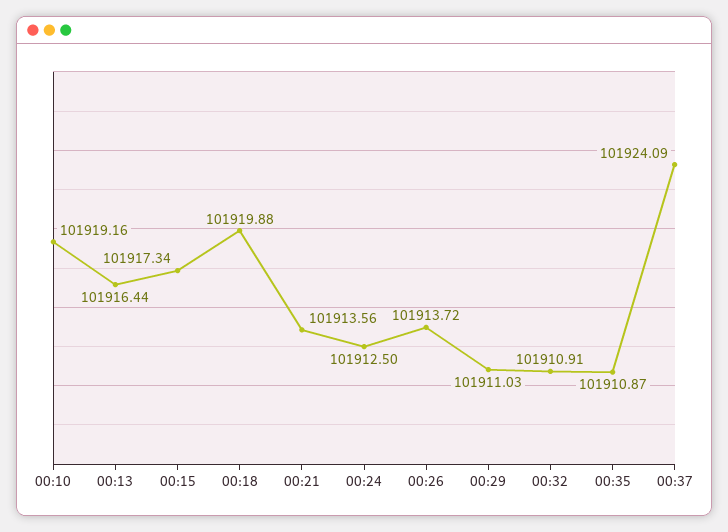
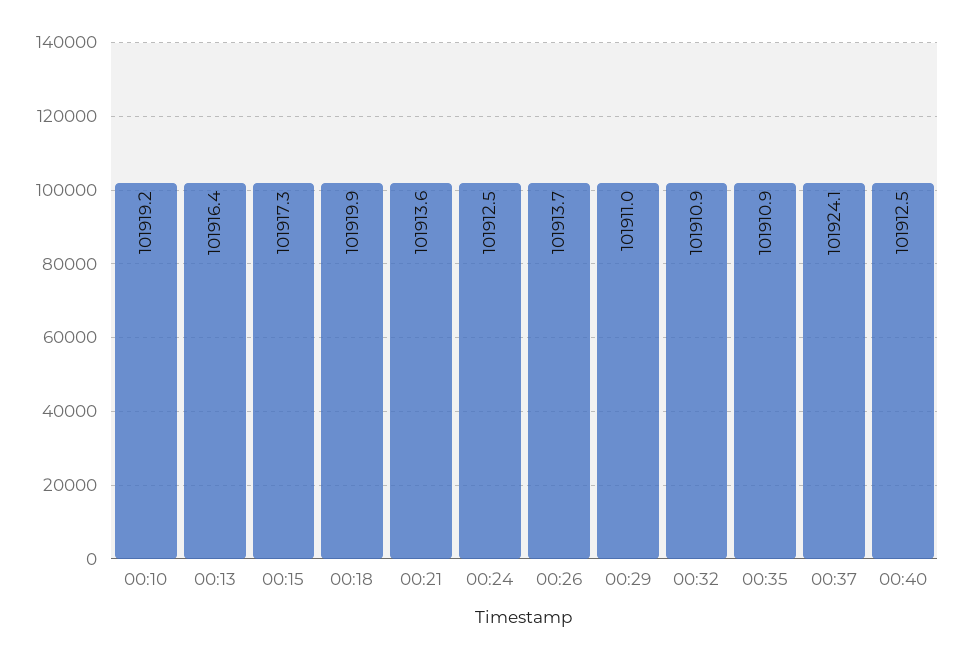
00:40: none -> 101912.5

